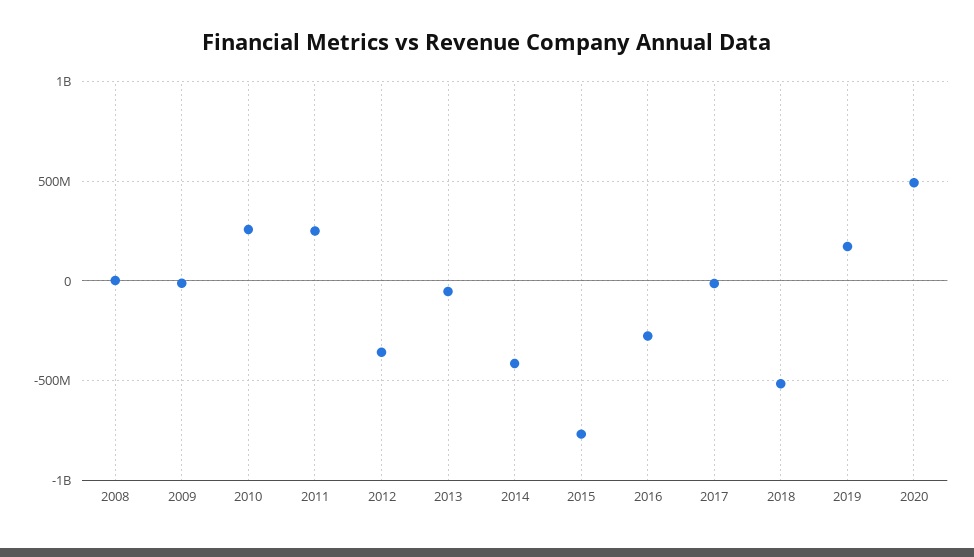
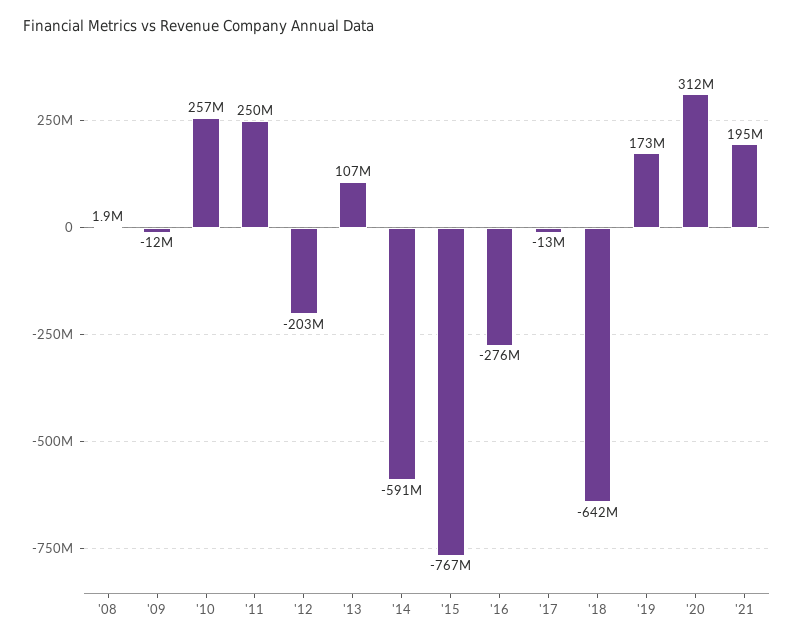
2012: -350000000 -> -203000000
2013: -50000000 -> 107000000
2014: -400000000 -> -591000000
2018: -500000000 -> -642000000
2020: 500000000 -> 312000000
'21: none -> 195000000

